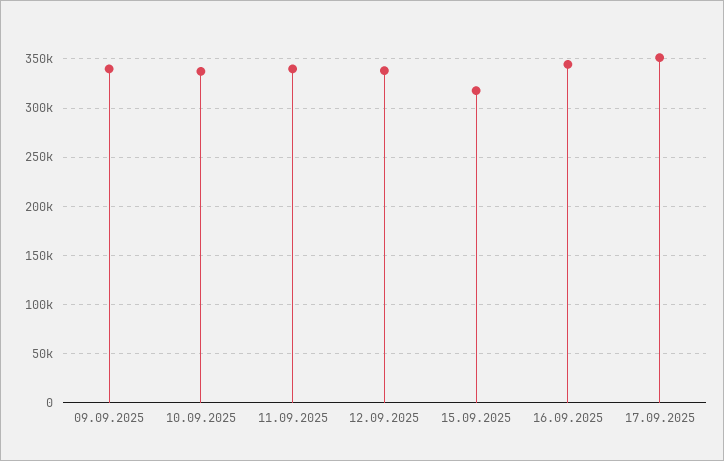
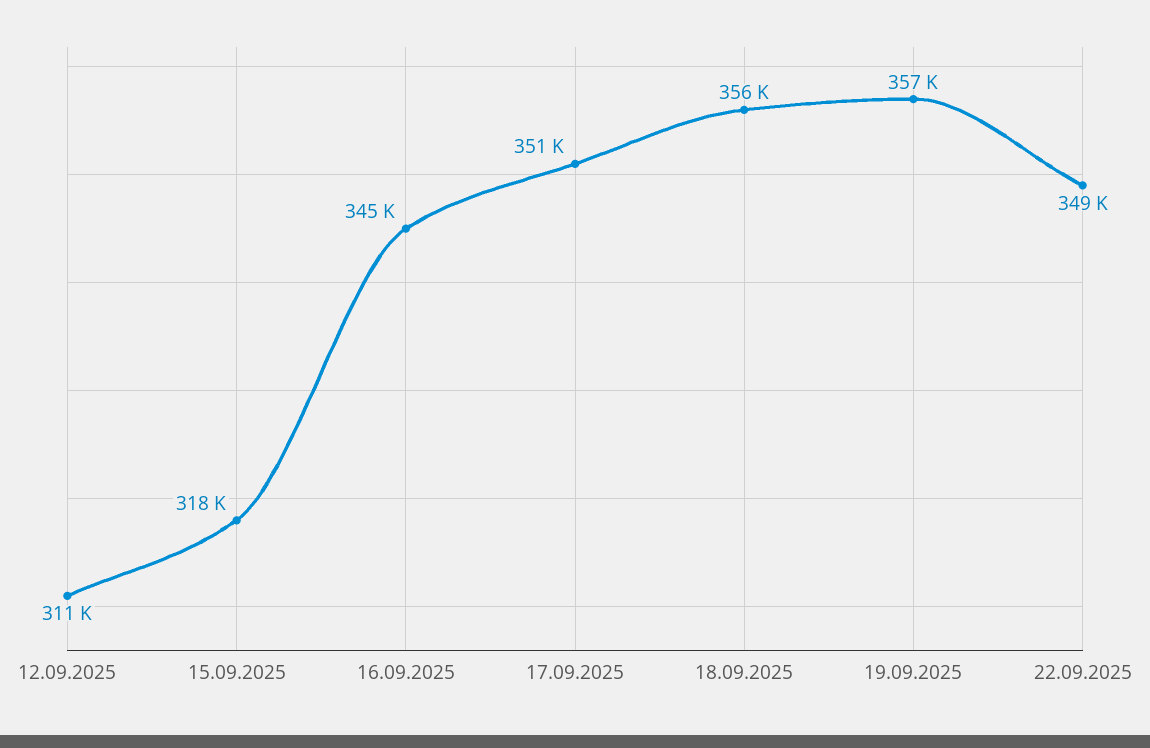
09.09.2025: 340000 -> none
10.09.2025: 340000 -> none
11.09.2025: 340000 -> none
12.09.2025: 340000 -> 311000
18.09.2025: none -> 356000
19.09.2025: none -> 357000
22.09.2025: none -> 349000

